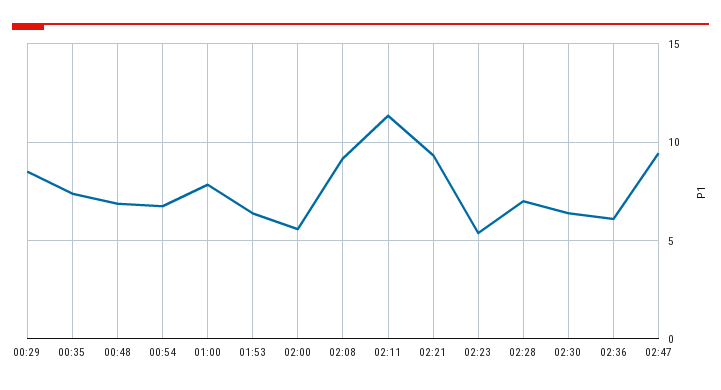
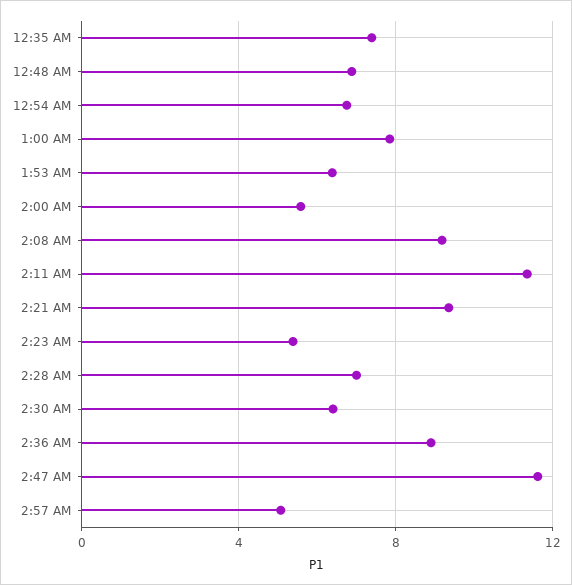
00:29: 8.5 -> none
02:36: 6 -> 9
02:47: 9.5 -> 11.5
2:57 AM: none -> 5

